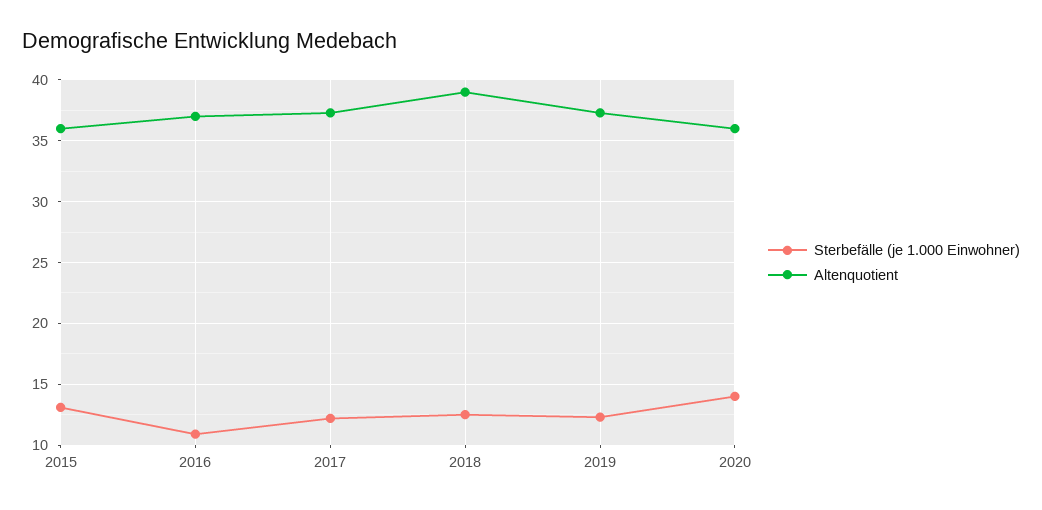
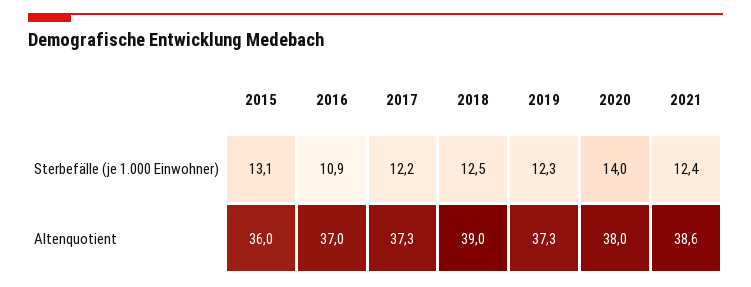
Altenquotient, 2020: 36 -> 38
Sterbefälle (je 1.000 Einwohner), 2021: none -> 12.4
Altenquotient, 2021: none -> 38.6

